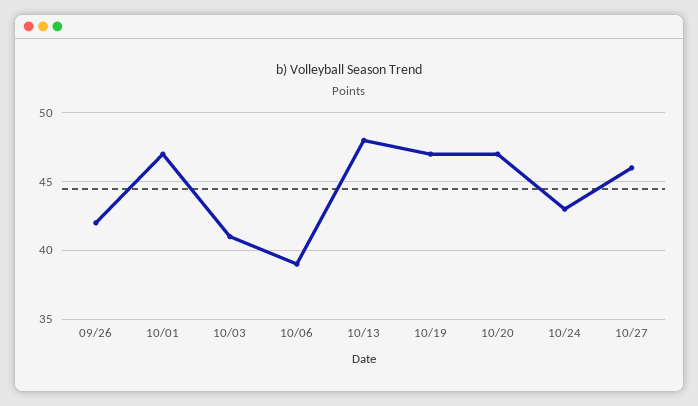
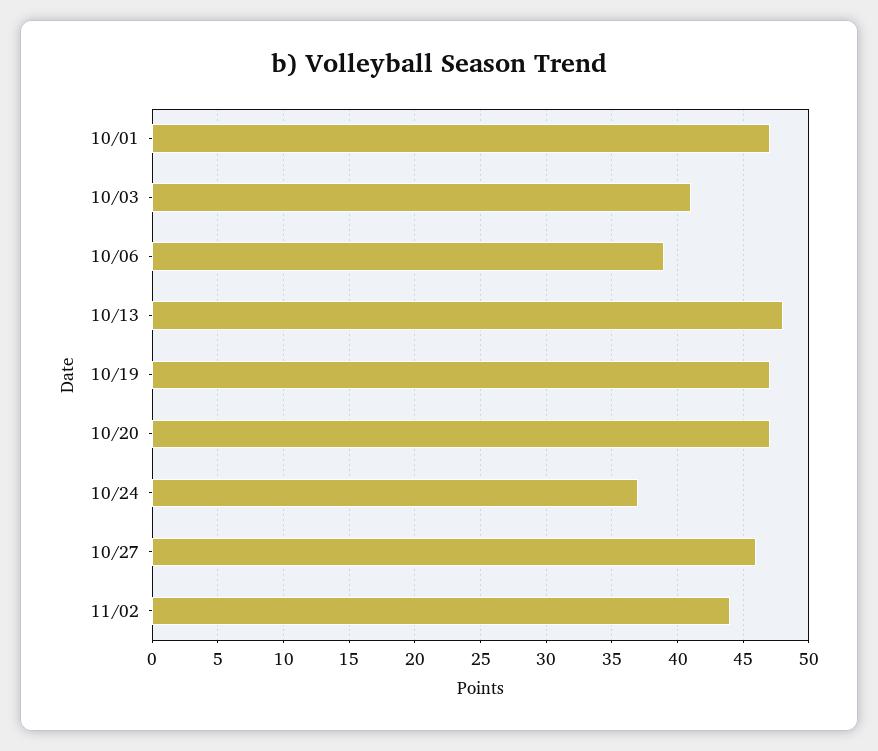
09/26: 42 -> none
10/24: 43 -> 37
11/02: none -> 44

